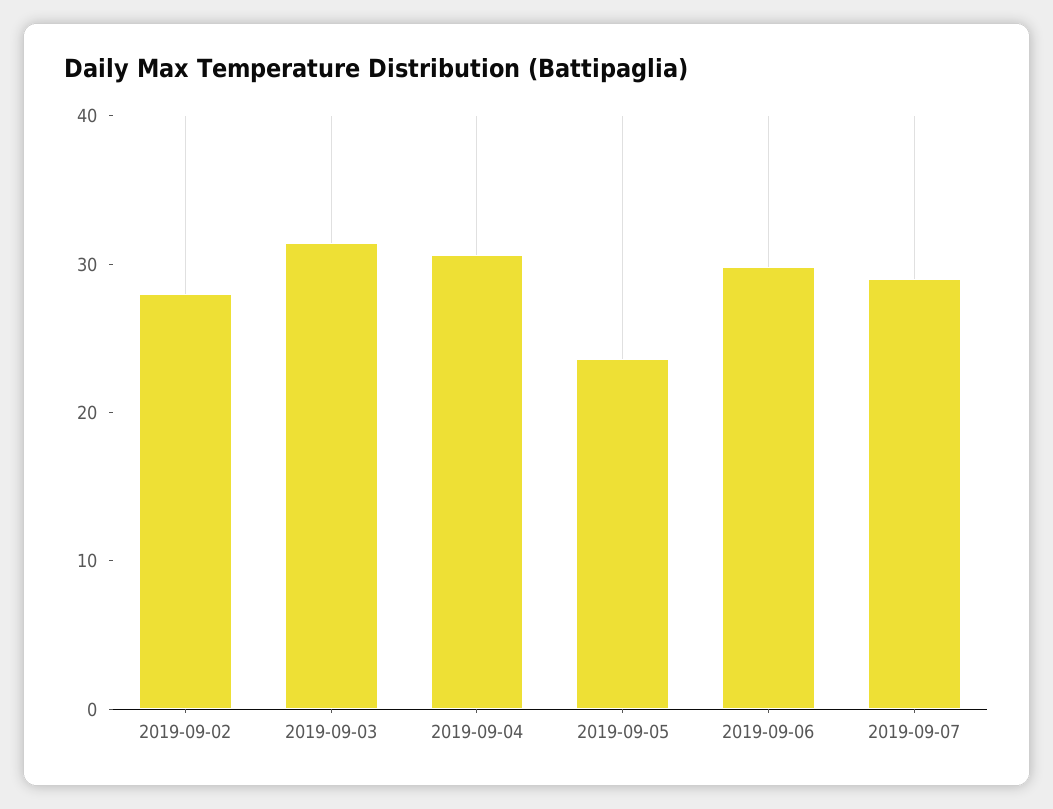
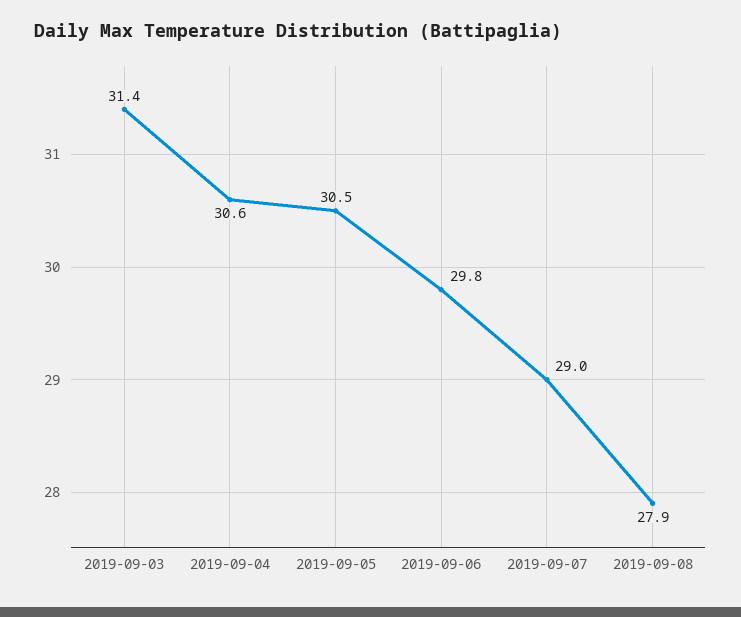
2019-09-02: 28 -> none
2019-09-05: 24 -> 30.5
2019-09-08: none -> 27.9

